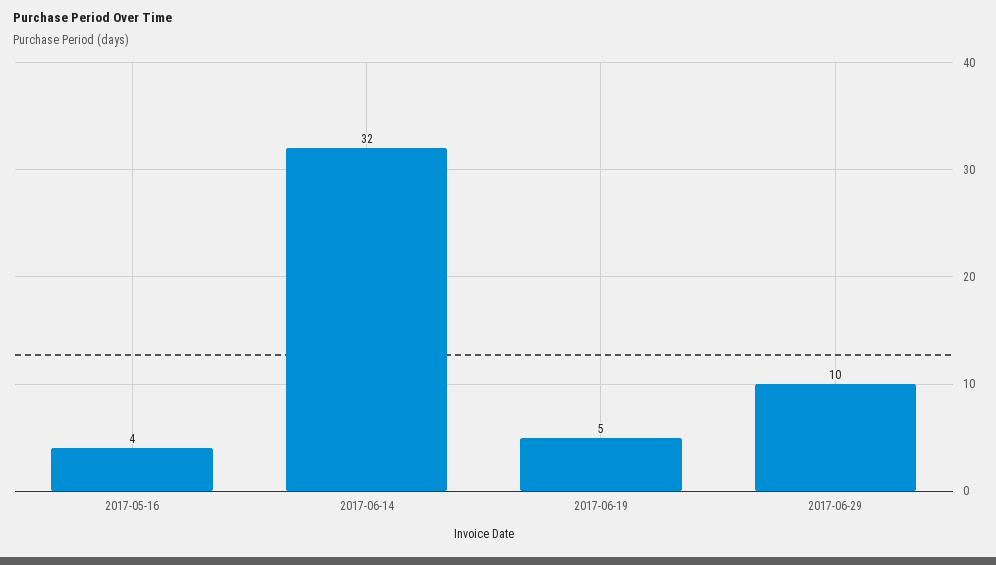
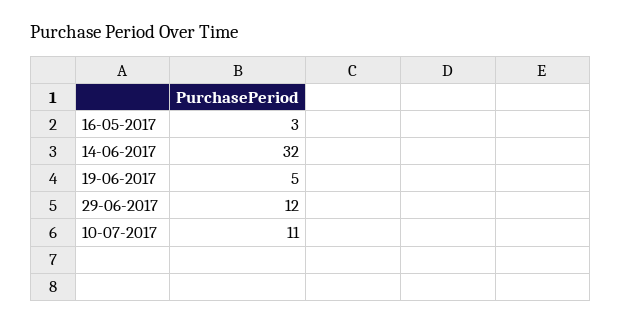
2017-05-16: 4 -> 3
2017-06-29: 10 -> 12
10-07-2017: none -> 11

